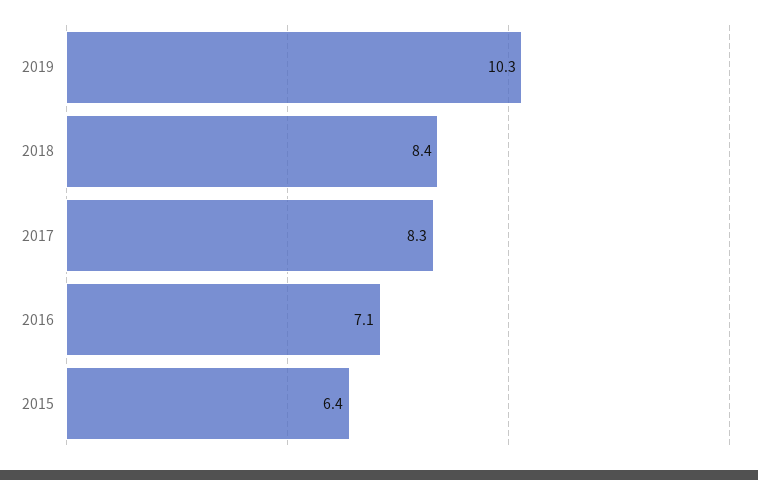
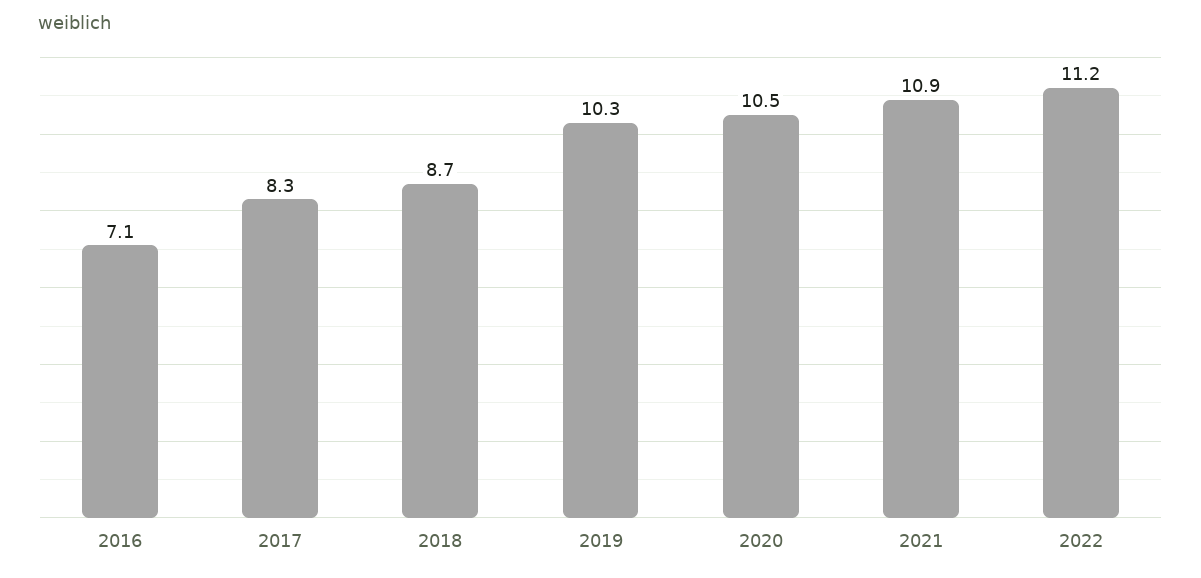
2018: 8.4 -> 8.7
2015: 6.4 -> none
2020: none -> 10.5
2021: none -> 10.9
2022: none -> 11.2

